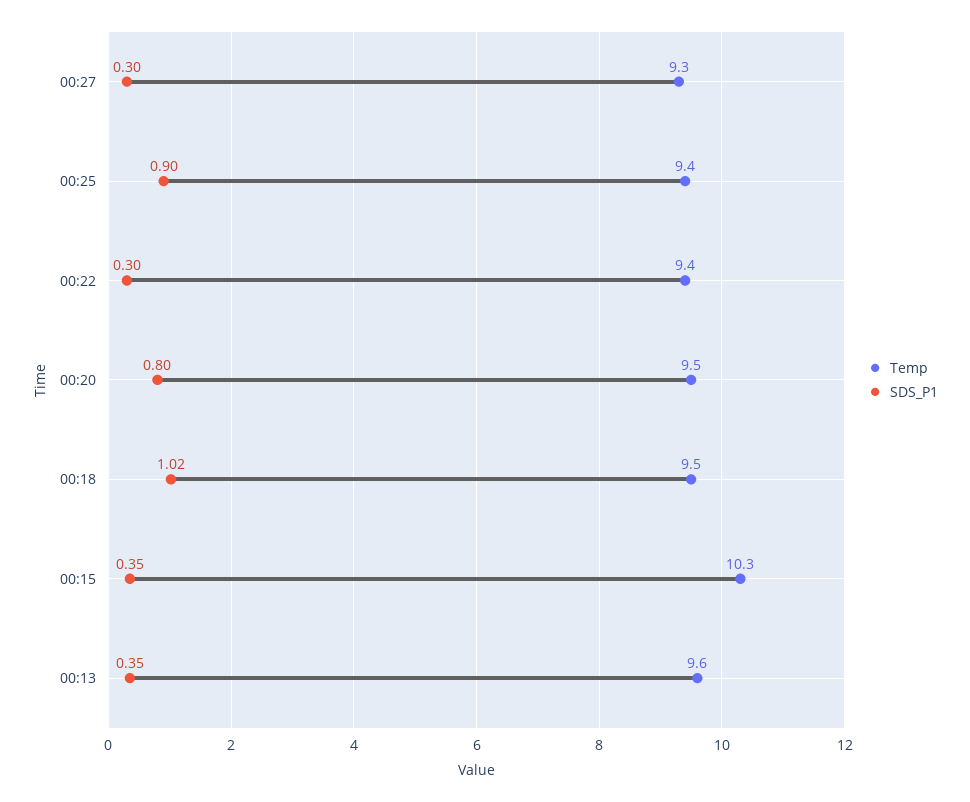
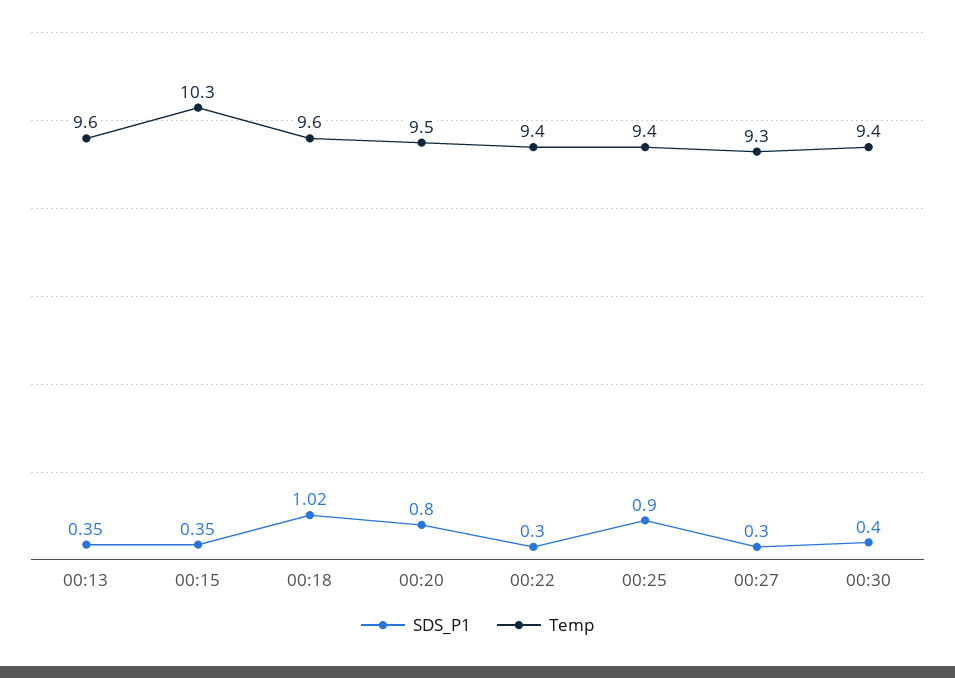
Temp, 00:18: 9.5 -> 9.6
SDS_P1, 00:30: none -> 0.4
Temp, 00:30: none -> 9.4

